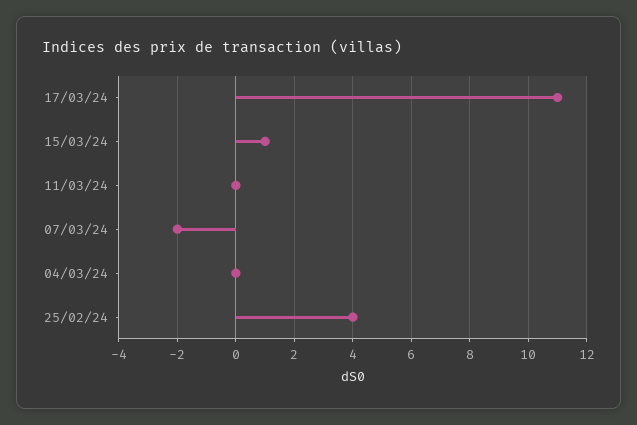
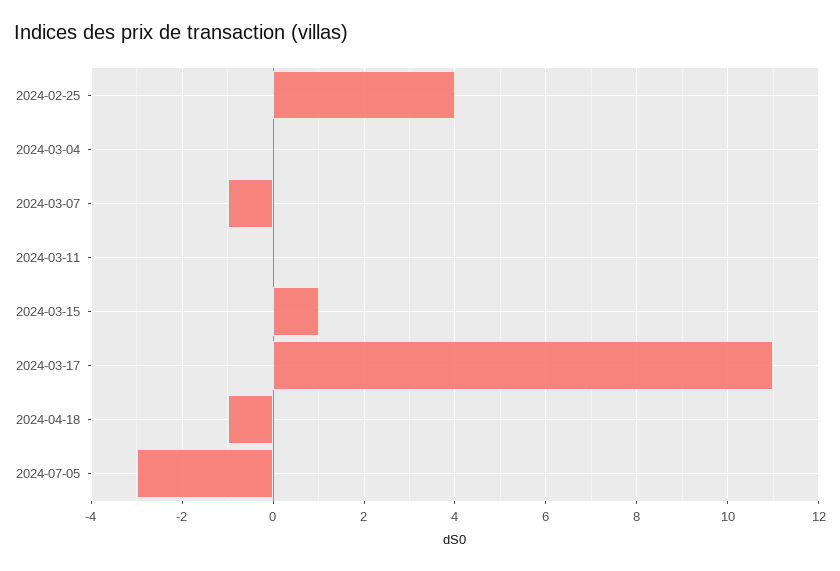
07/03/24: -2 -> -1
2024-04-18: none -> -1
2024-07-05: none -> -3

